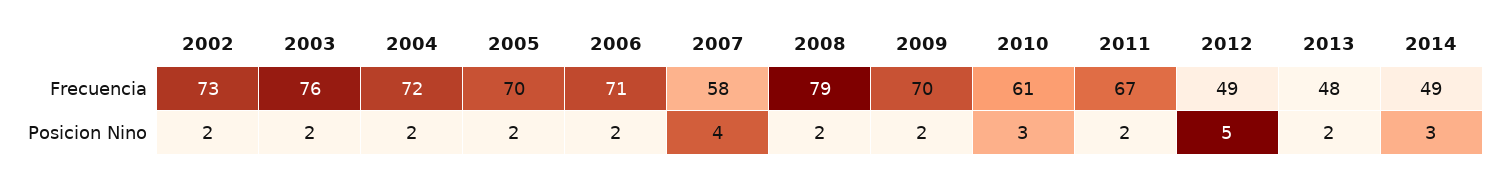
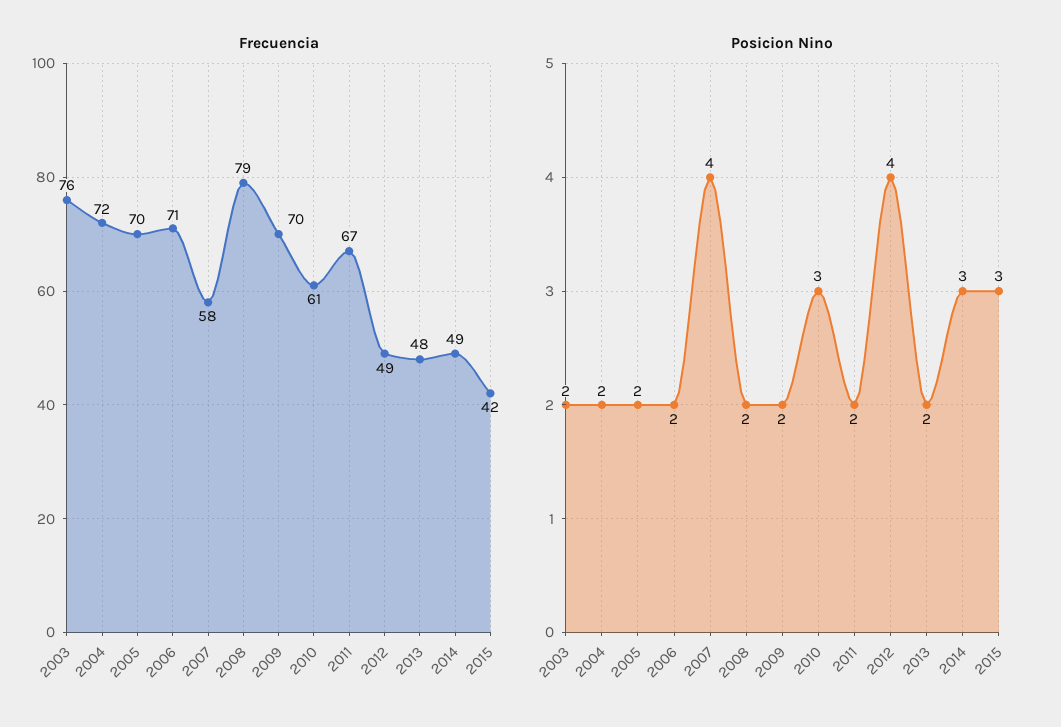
Frecuencia, 2002: 73 -> none
Posicion Nino, 2002: 2 -> none
Posicion Nino, 2012: 5 -> 4
Frecuencia, 2015: none -> 42
Posicion Nino, 2015: none -> 3

